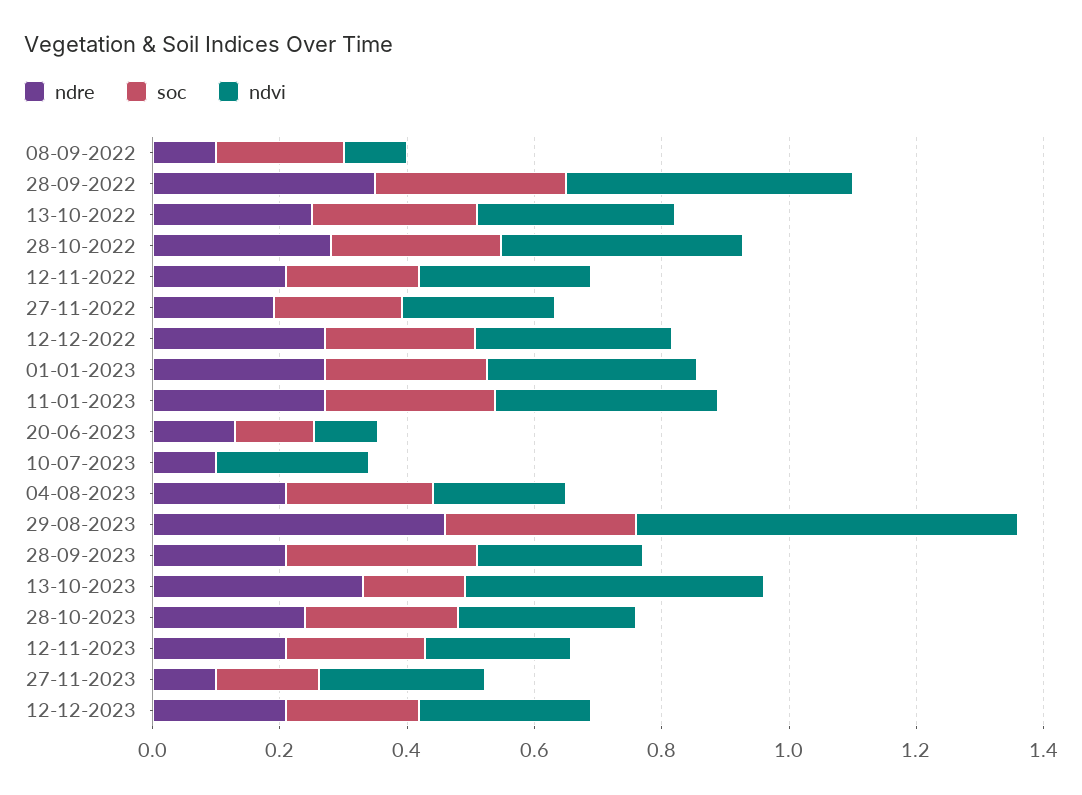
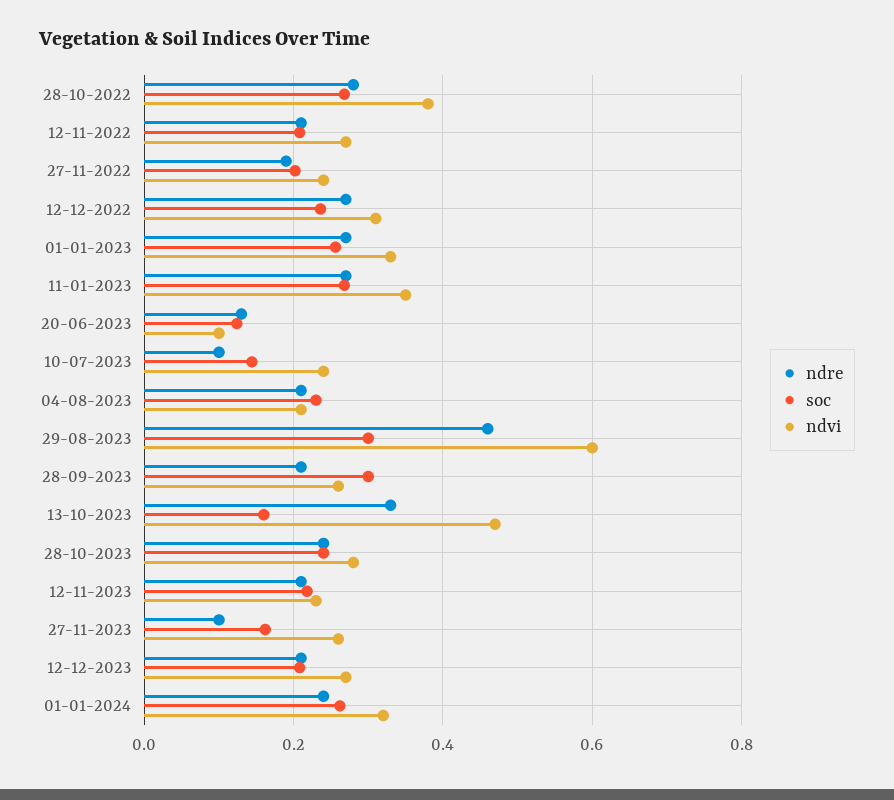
ndre, 08-09-2022: 0.1 -> none
soc, 08-09-2022: 0.2 -> none
ndvi, 08-09-2022: 0.1 -> none
ndre, 28-09-2022: 0.35 -> none
soc, 28-09-2022: 0.3 -> none
ndvi, 28-09-2022: 0.45 -> none
ndre, 13-10-2022: 0.25 -> none
soc, 13-10-2022: 0.25 -> none
ndvi, 13-10-2022: 0.3 -> none
soc, 10-07-2023: 0 -> 0.14
ndre, 01-01-2024: none -> 0.24
soc, 01-01-2024: none -> 0.26
ndvi, 01-01-2024: none -> 0.32

